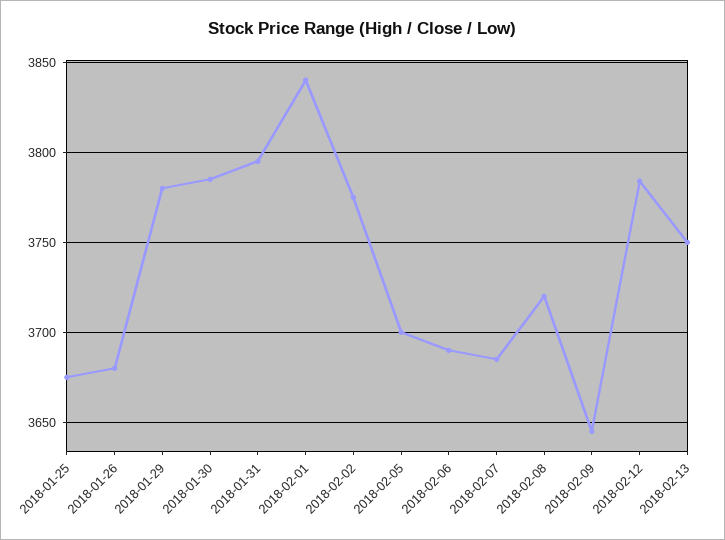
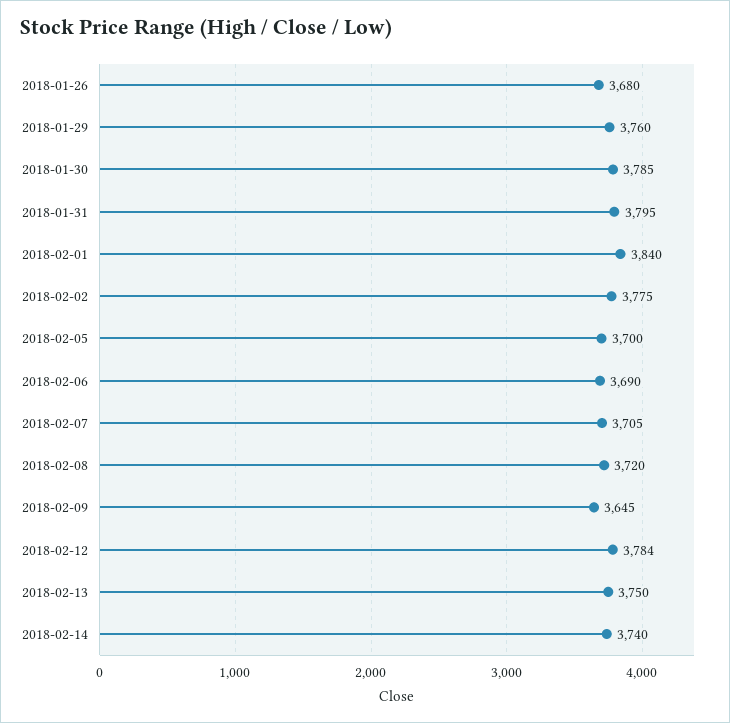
2018-01-25: 3675 -> none
2018-01-29: 3780 -> 3760
2018-02-07: 3685 -> 3705
2018-02-14: none -> 3740

